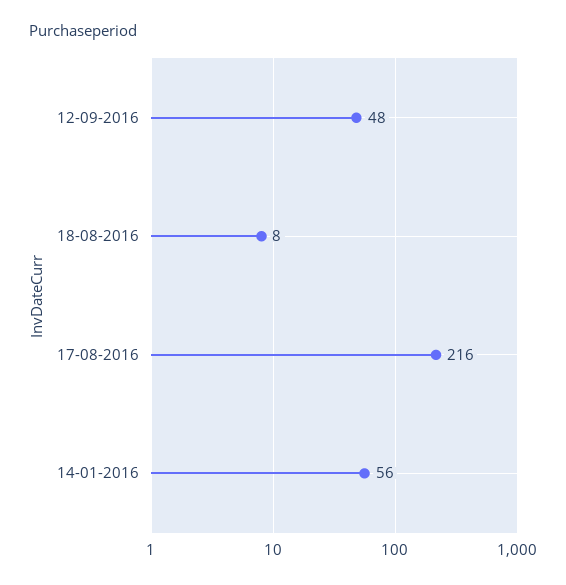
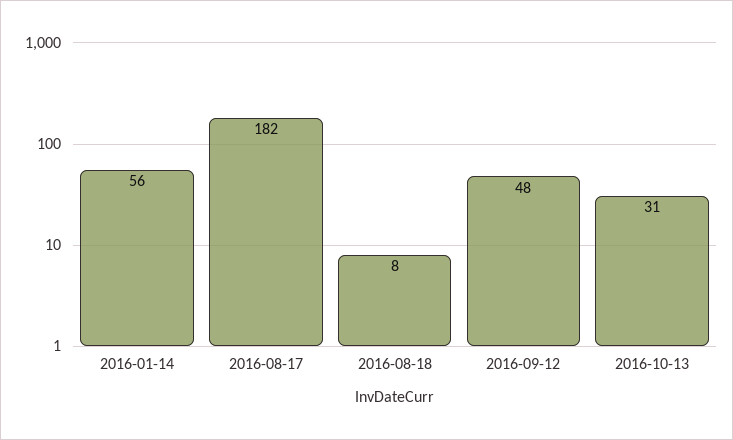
17-08-2016: 216 -> 182
2016-10-13: none -> 31

